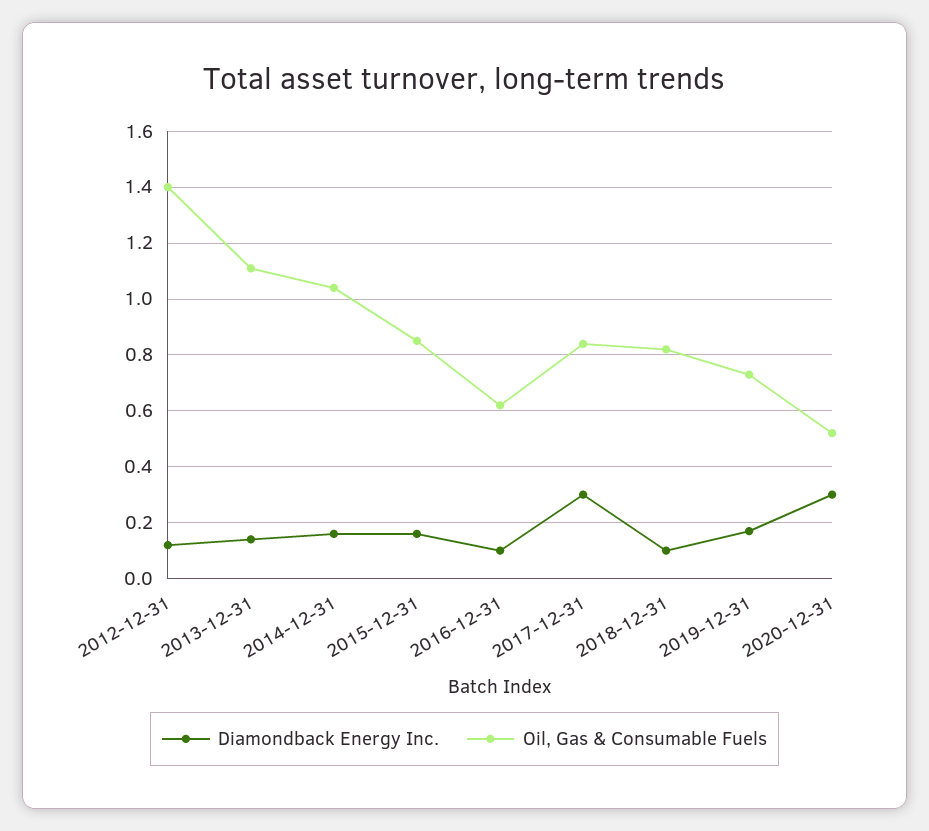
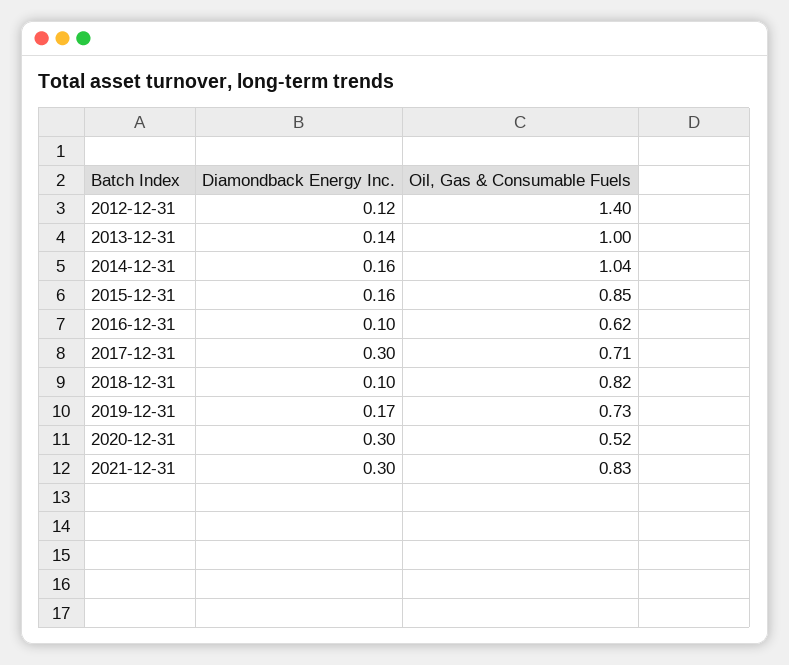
Oil, Gas & Consumable Fuels, 2013-12-31: 1.1 -> 1
Oil, Gas & Consumable Fuels, 2017-12-31: 0.85 -> 0.71
Diamondback Energy Inc., 2021-12-31: none -> 0.3
Oil, Gas & Consumable Fuels, 2021-12-31: none -> 0.83

